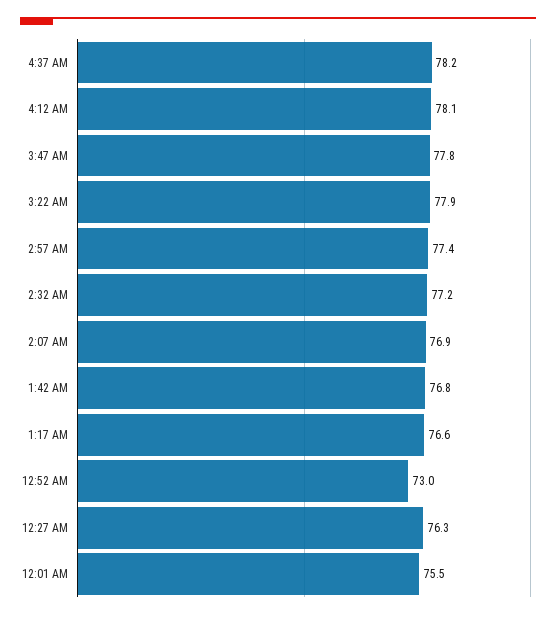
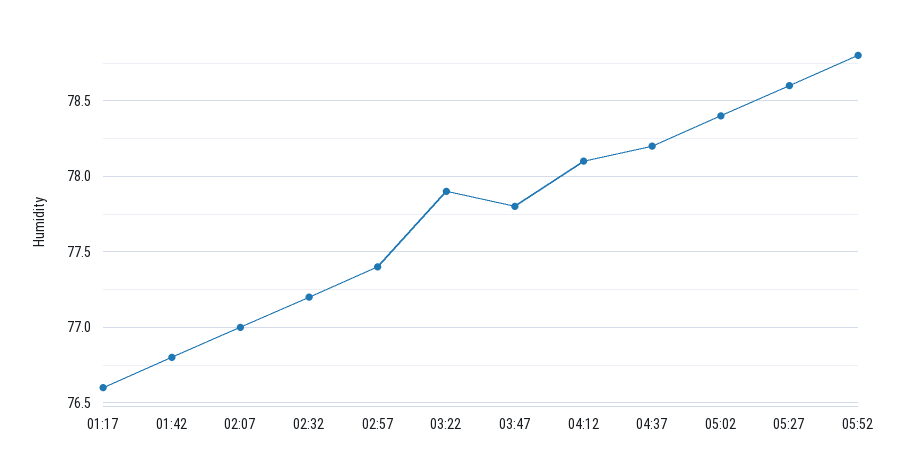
2:07 AM: 76.9 -> 77
12:52 AM: 73 -> none
12:27 AM: 76.3 -> none
12:01 AM: 75.5 -> none
05:02: none -> 78.4
05:27: none -> 78.6
05:52: none -> 78.8

